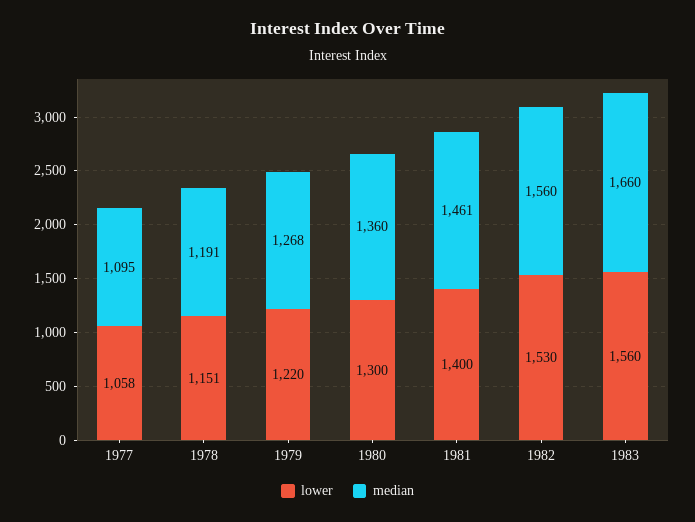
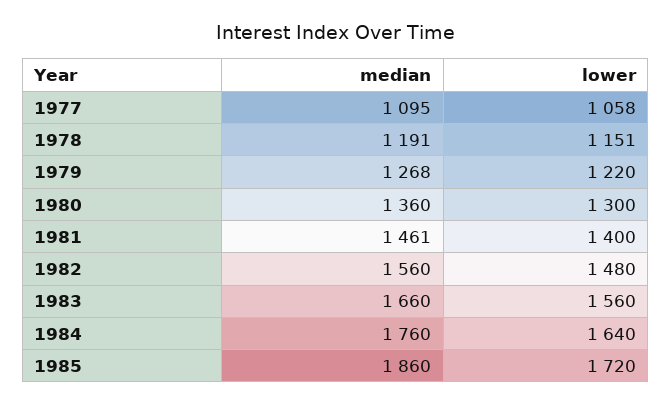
lower, 1982: 1530 -> 1480
median, 1984: none -> 1760
lower, 1984: none -> 1640
median, 1985: none -> 1860
lower, 1985: none -> 1720

